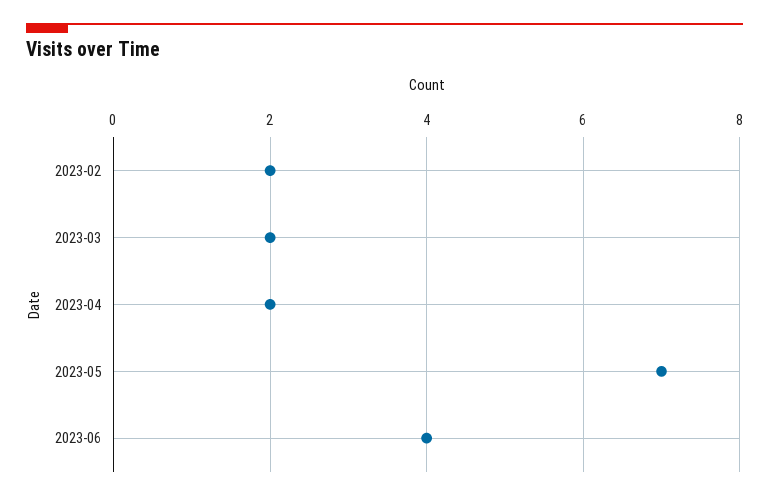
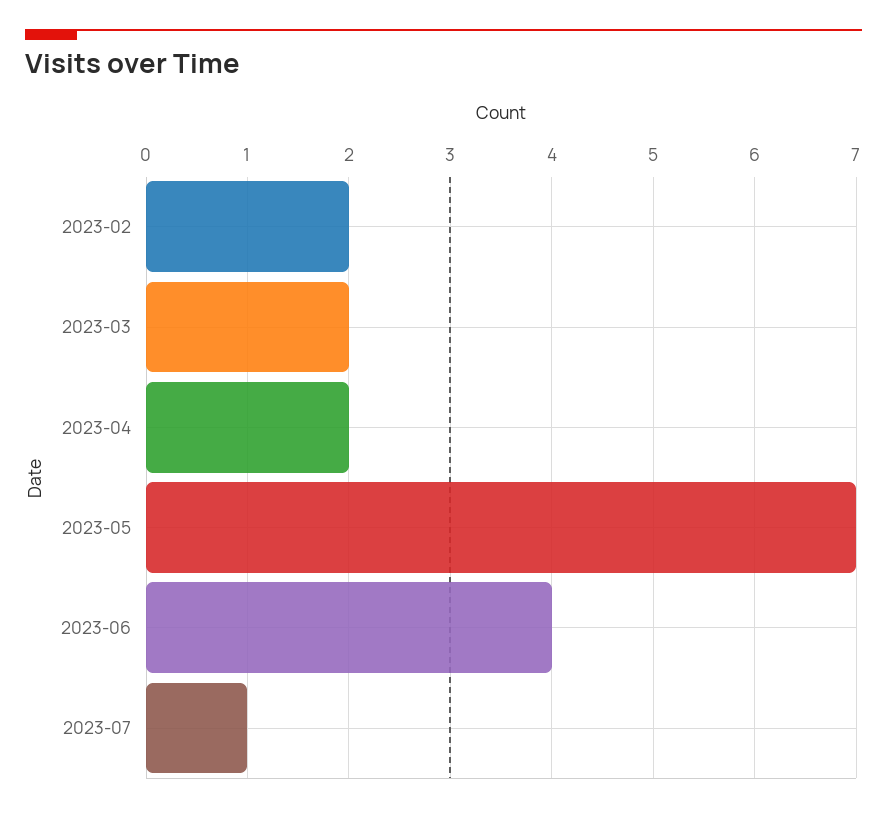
2023-07: none -> 1

